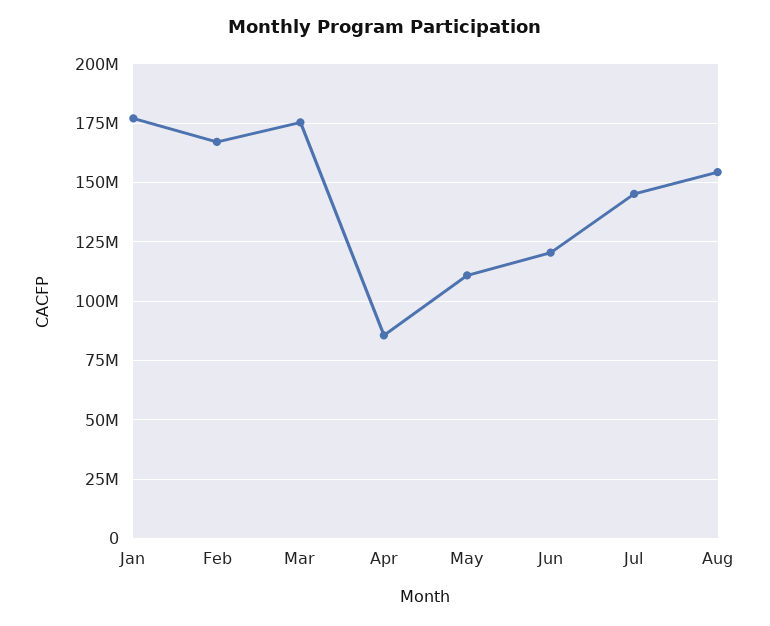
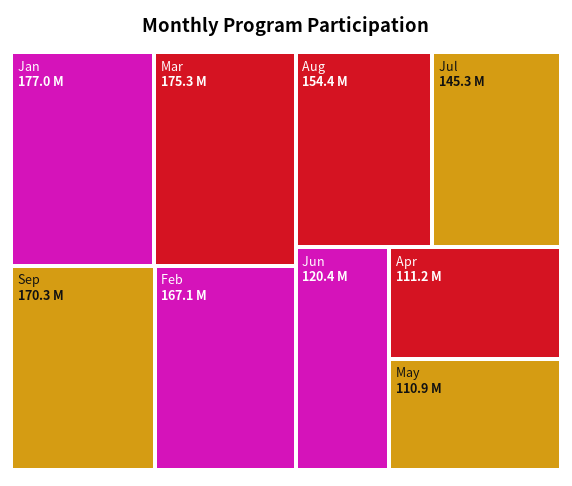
Apr: 85000000 -> 111200000
Sep: none -> 170300000

